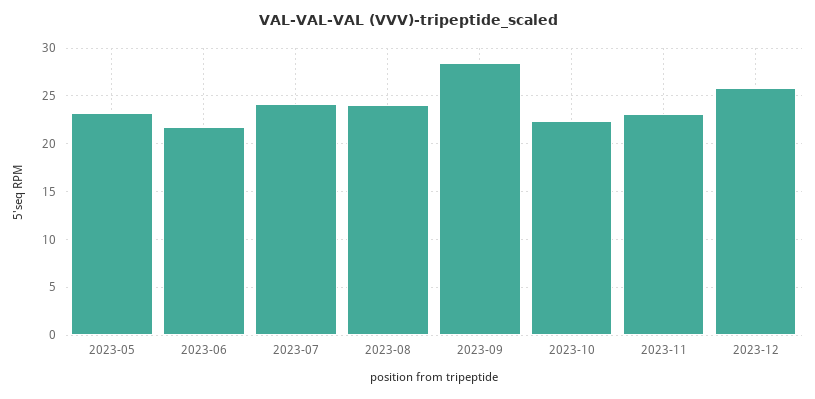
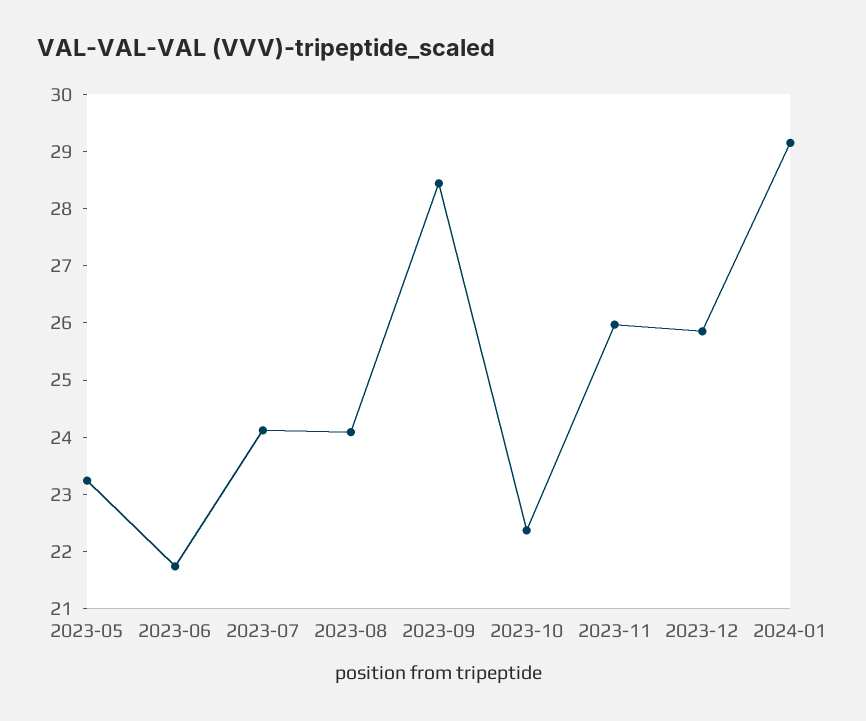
2023-11: 23 -> 26
2024-01: none -> 29.2

